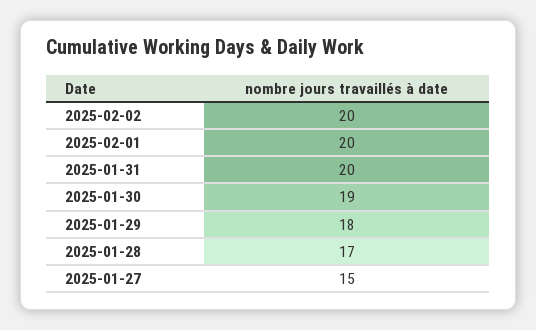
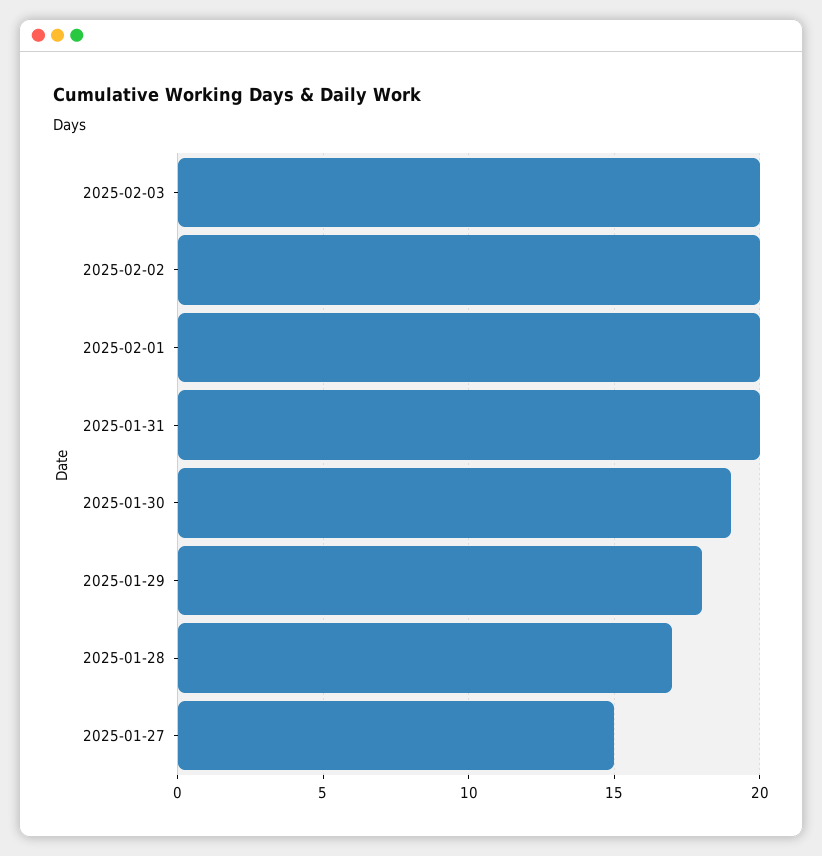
2025-02-03: none -> 20

